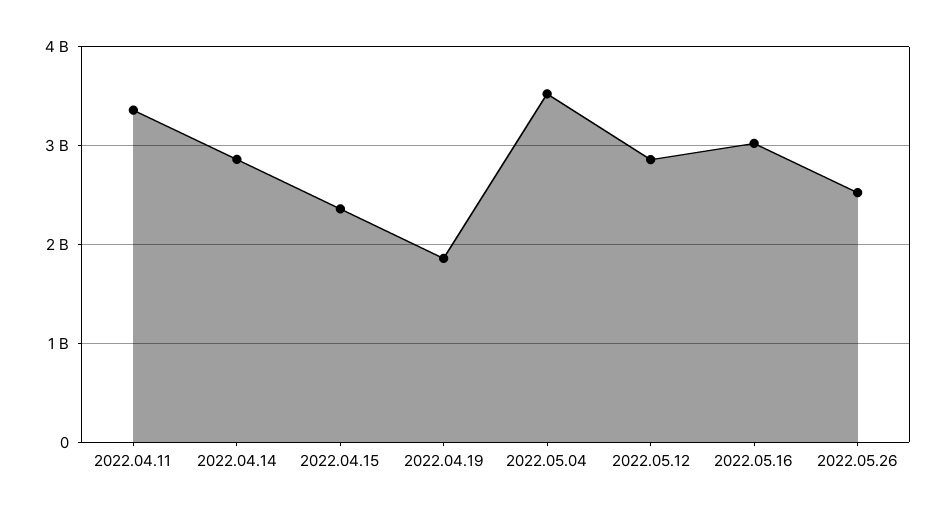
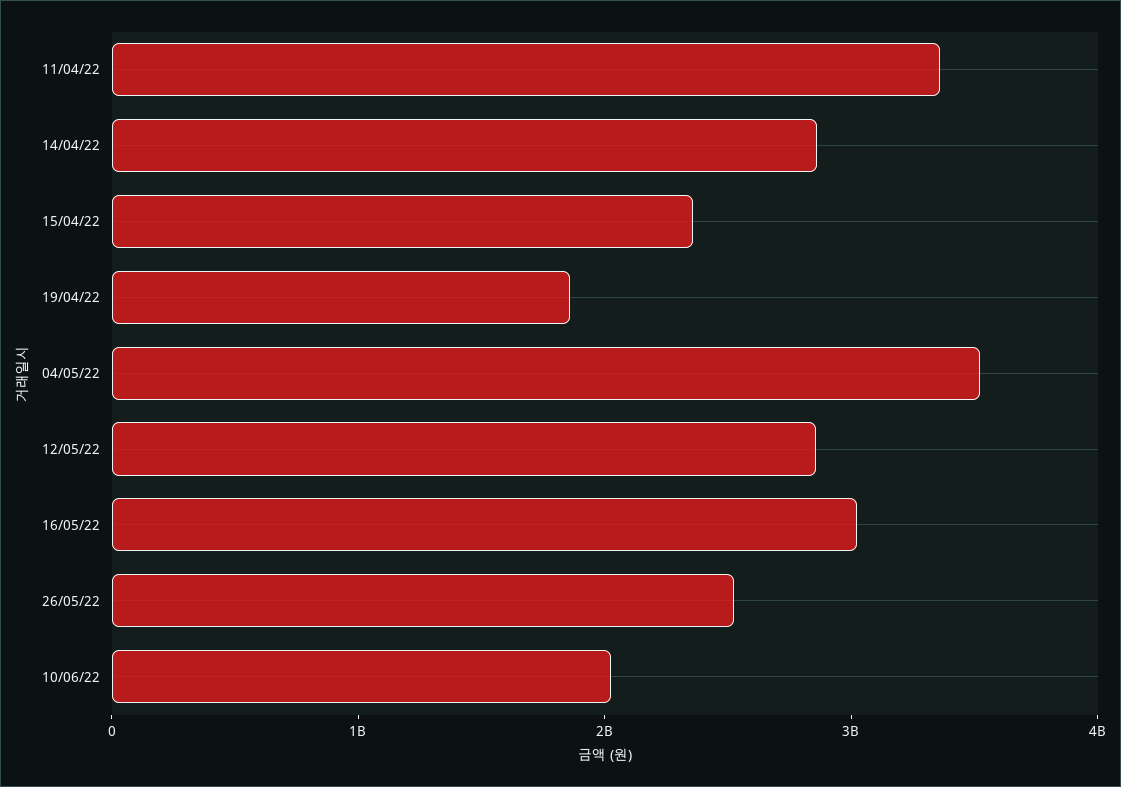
10/06/22: none -> 2000000000

